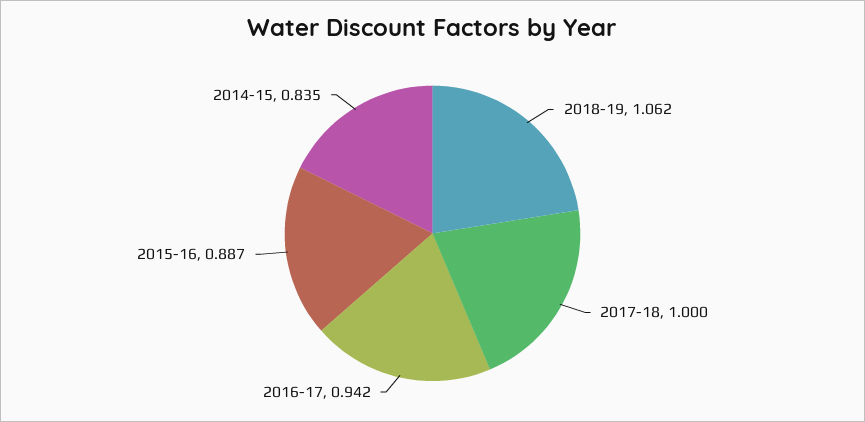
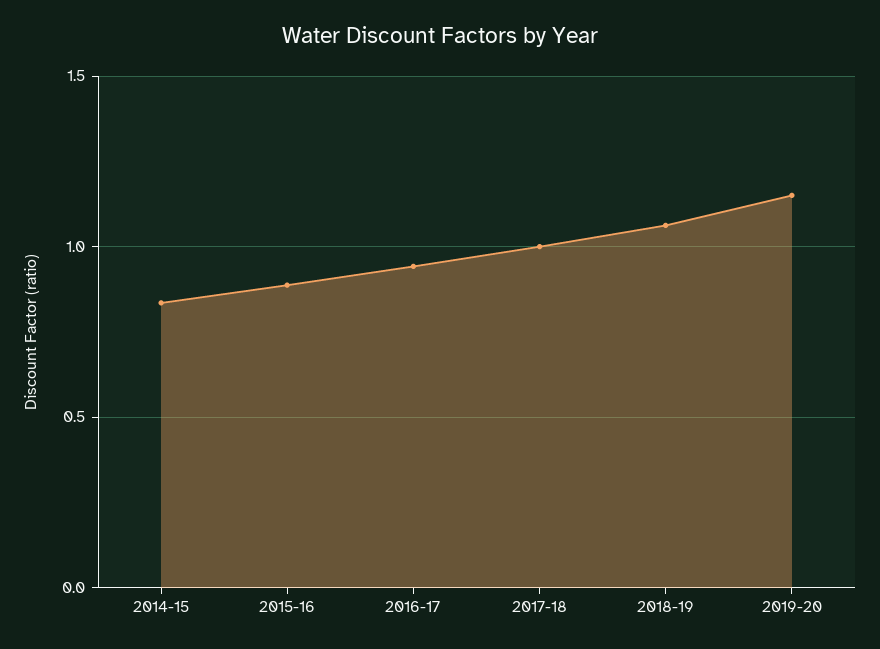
2019-20: none -> 1.15

